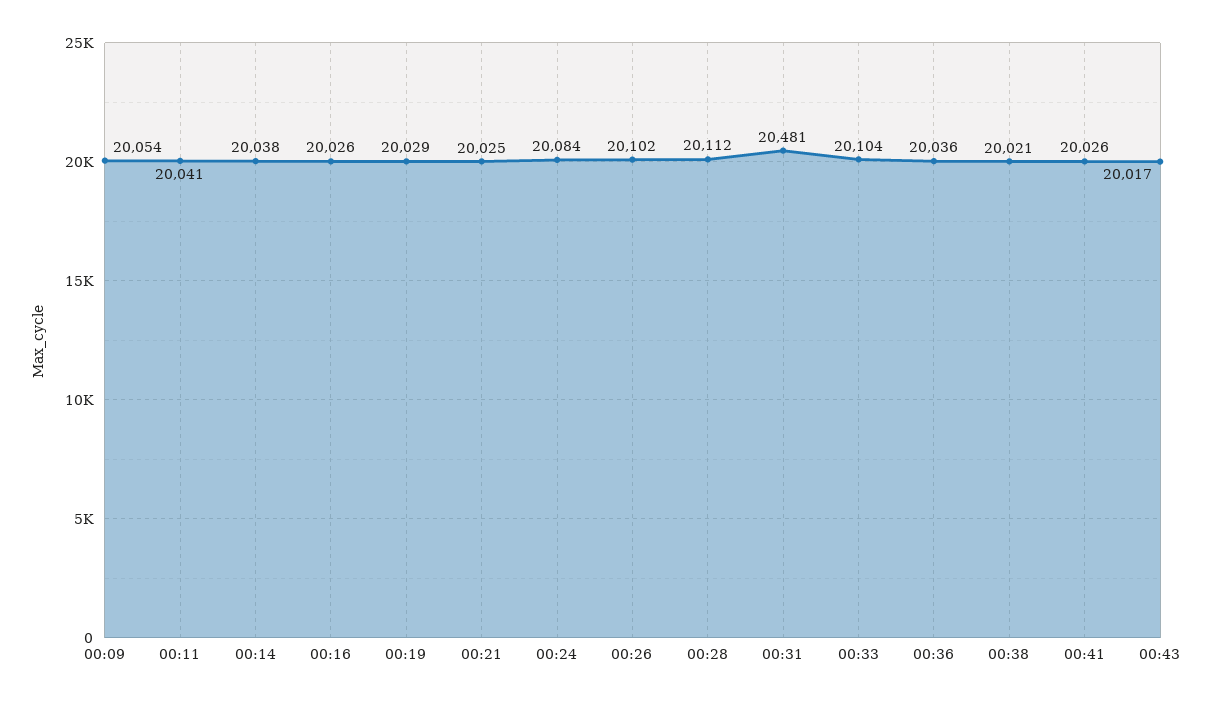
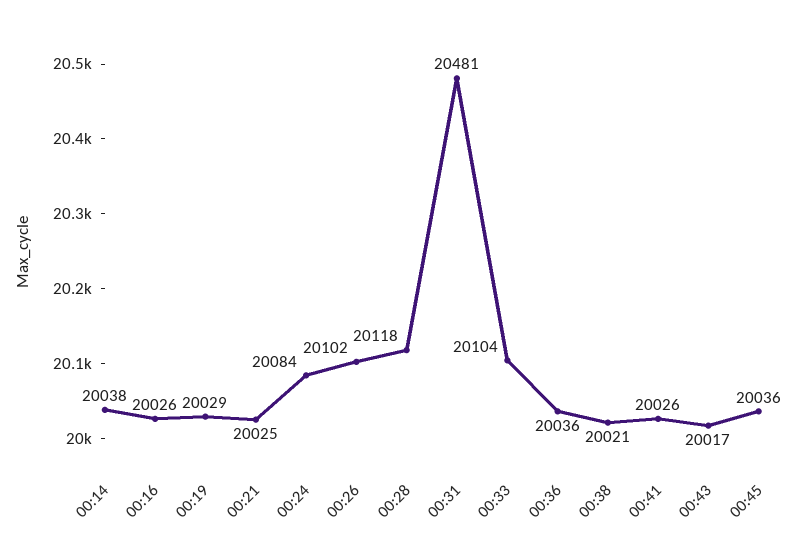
00:09: 20054 -> none
00:11: 20041 -> none
00:28: 20112 -> 20118
00:45: none -> 20036

